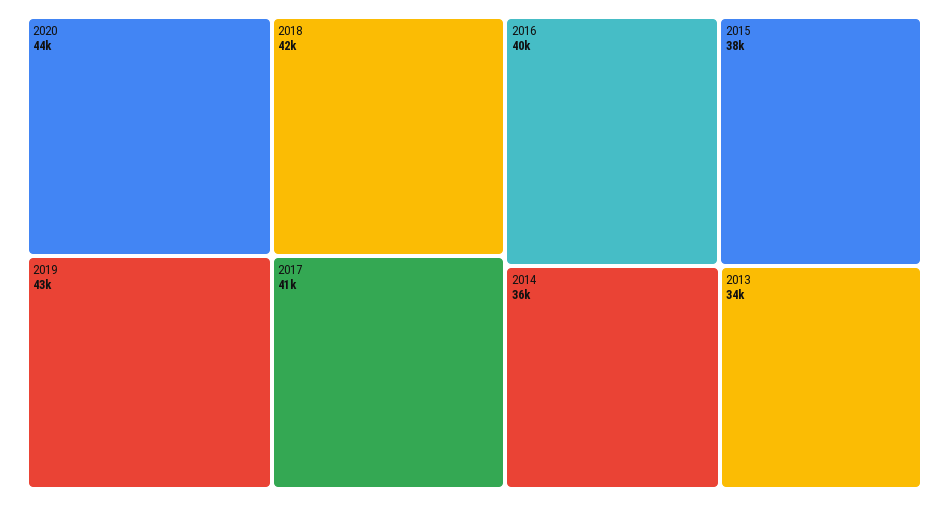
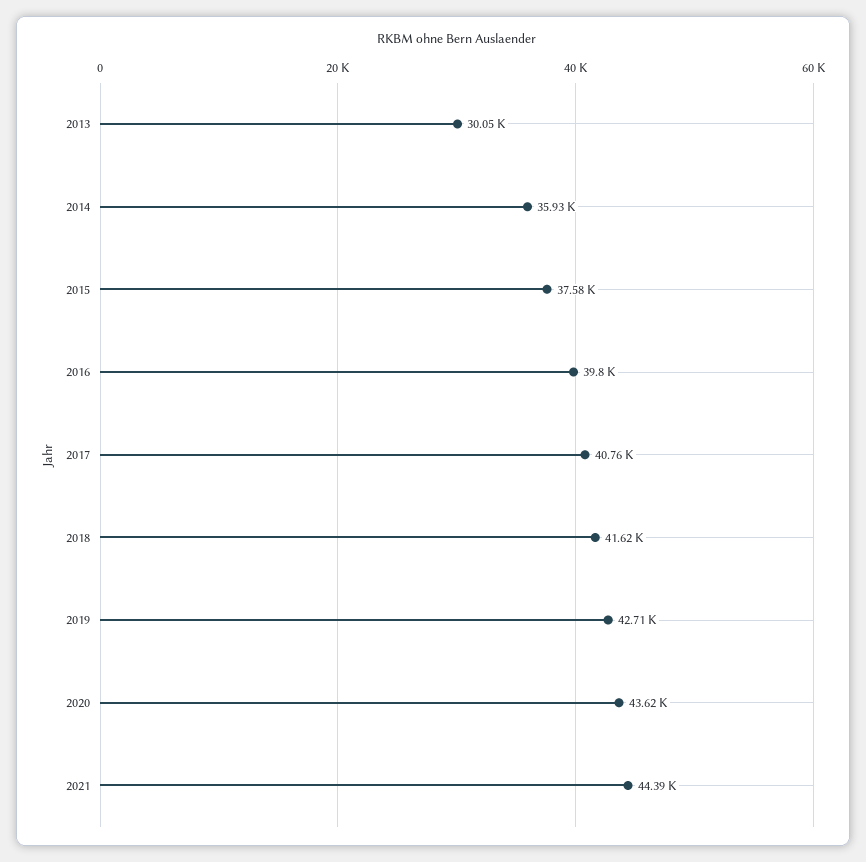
2013: 34000 -> 30050
2021: none -> 44390

